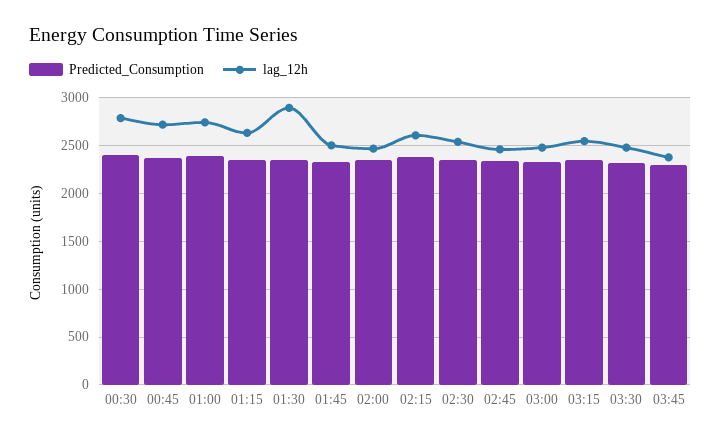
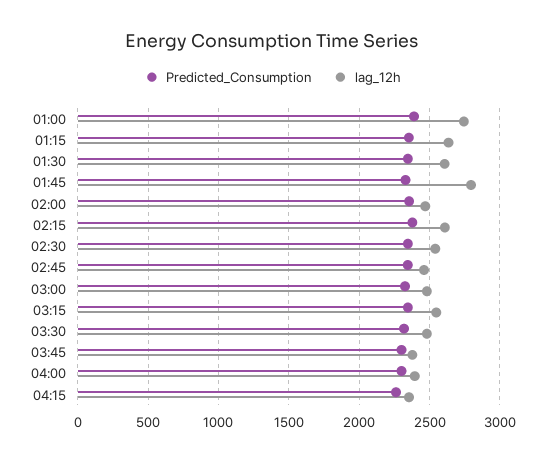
Predicted_Consumption, 00:30: 2400 -> none
lag_12h, 00:30: 2800 -> none
Predicted_Consumption, 00:45: 2400 -> none
lag_12h, 00:45: 2700 -> none
lag_12h, 01:30: 2900 -> 2600
lag_12h, 01:45: 2500 -> 2800
Predicted_Consumption, 04:00: none -> 2300
lag_12h, 04:00: none -> 2400
Predicted_Consumption, 04:15: none -> 2250
lag_12h, 04:15: none -> 2350

